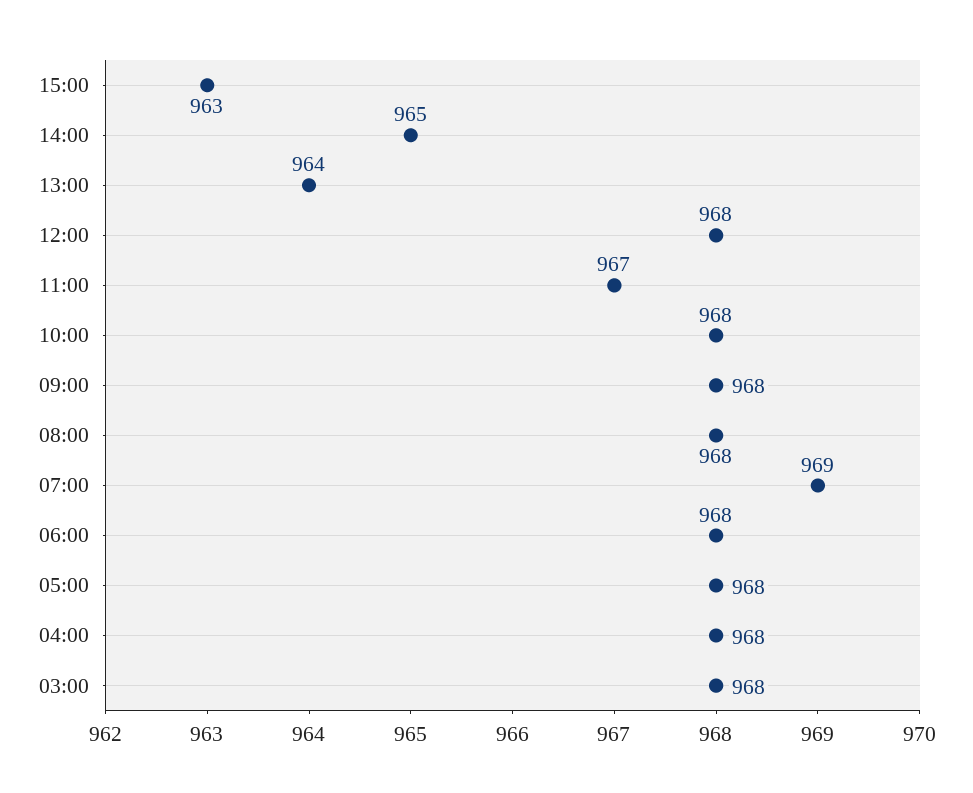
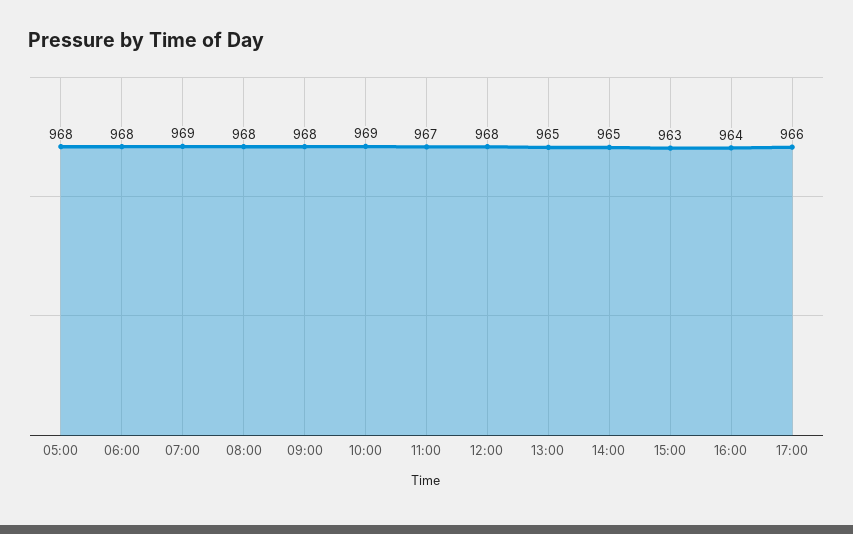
13:00: 964 -> 965
10:00: 968 -> 969
04:00: 968 -> none
03:00: 968 -> none
16:00: none -> 964
17:00: none -> 966

